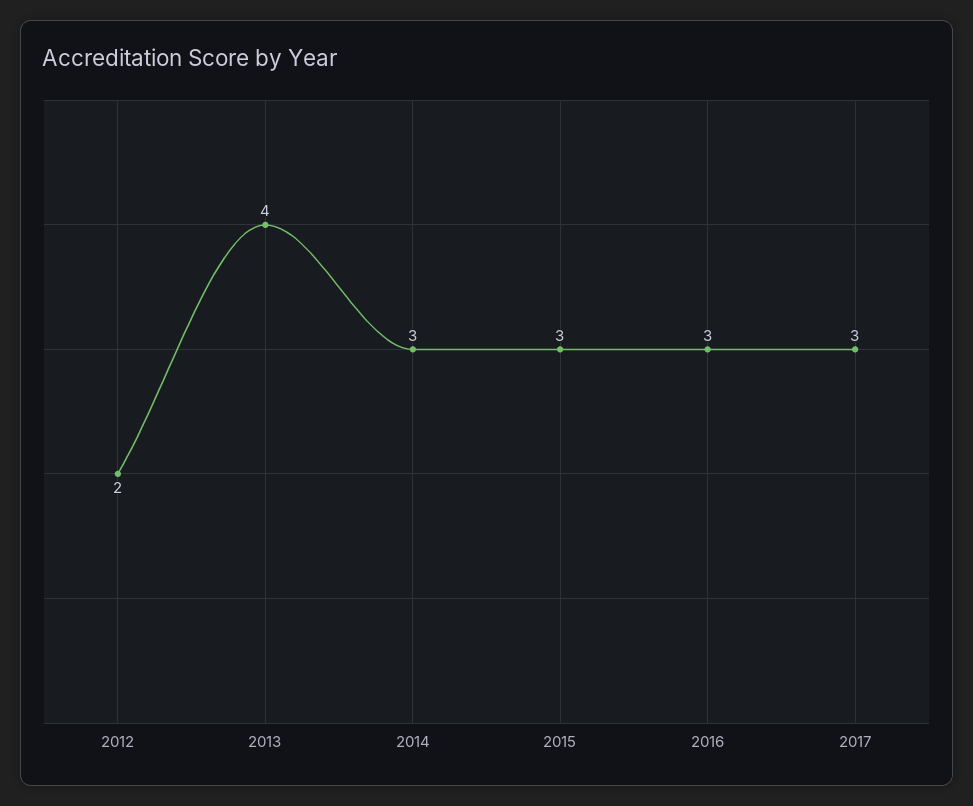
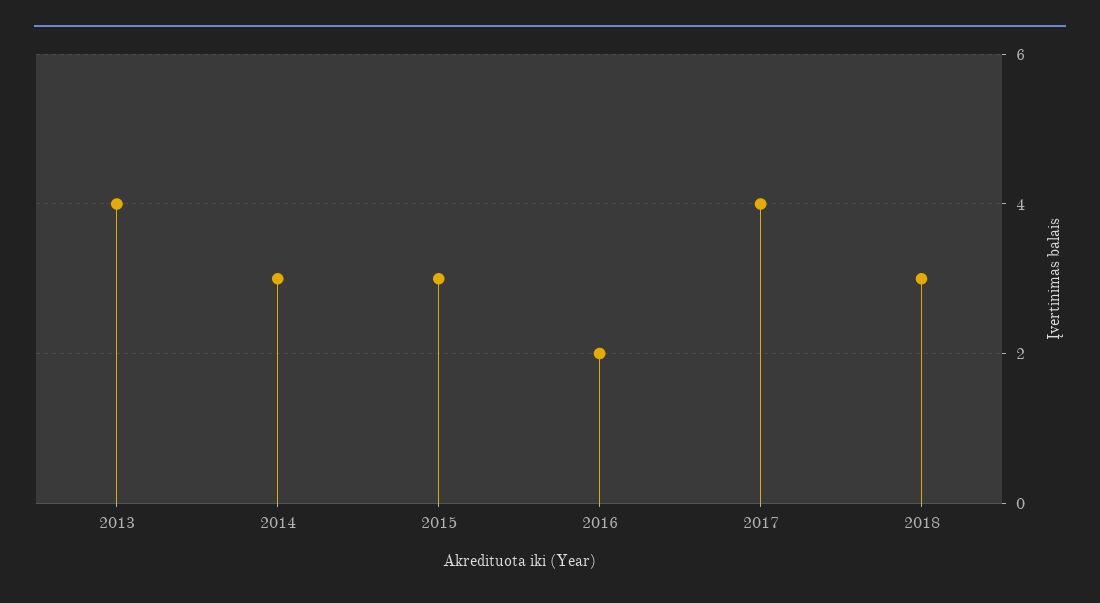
2012: 2 -> none
2016: 3 -> 2
2017: 3 -> 4
2018: none -> 3

